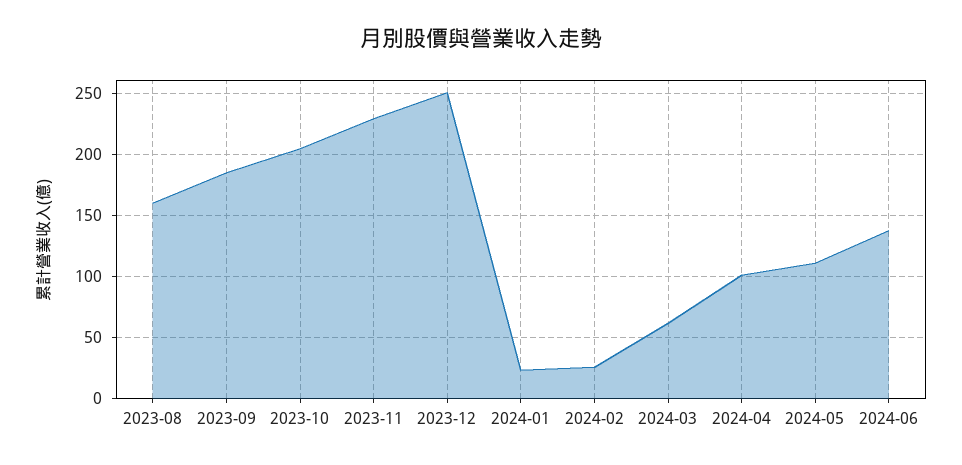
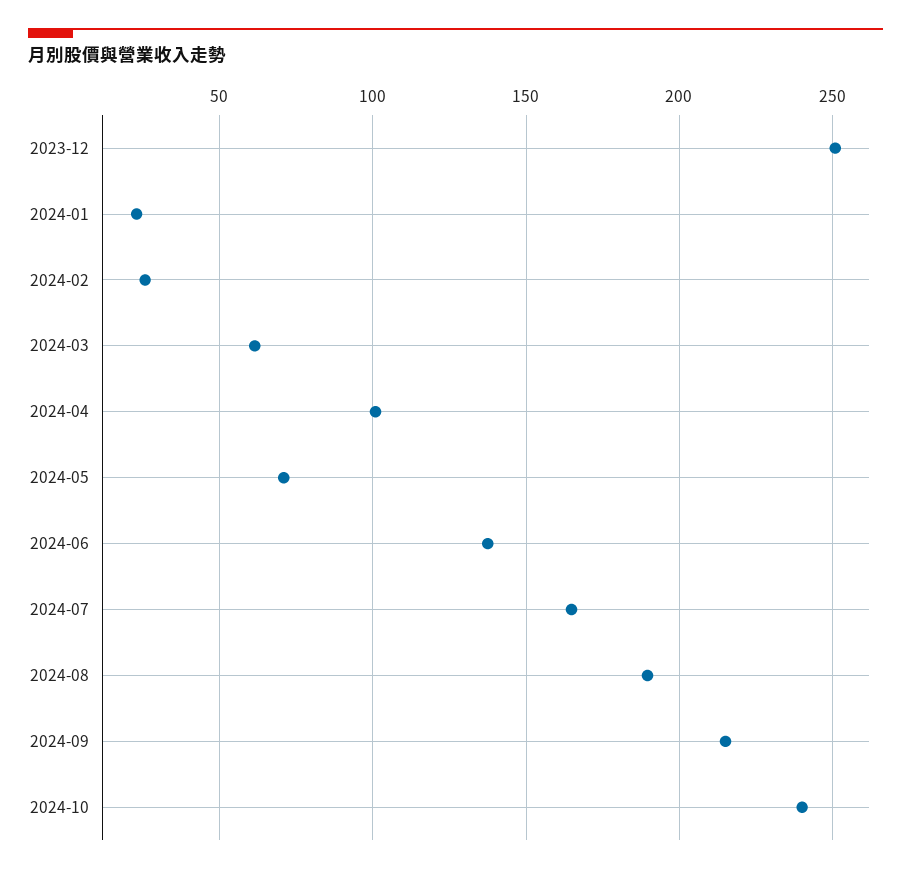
2023-08: 160 -> none
2023-09: 185 -> none
2023-10: 205 -> none
2023-11: 230 -> none
2024-05: 110 -> 70
2024-07: none -> 165
2024-08: none -> 190
2024-09: none -> 215
2024-10: none -> 240

